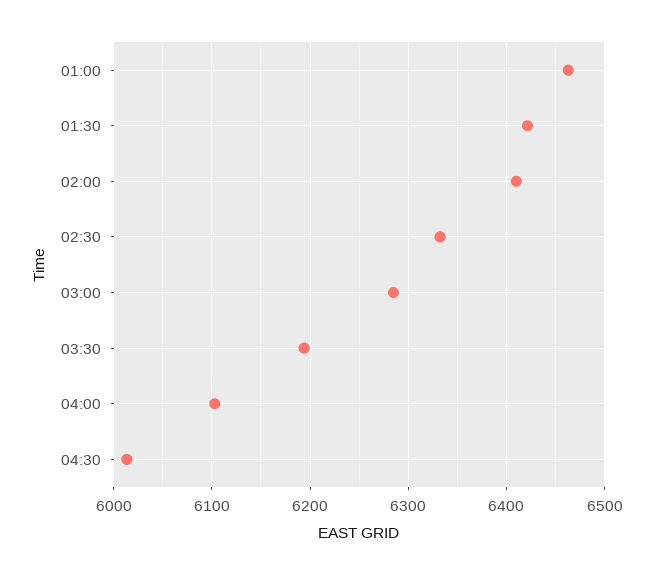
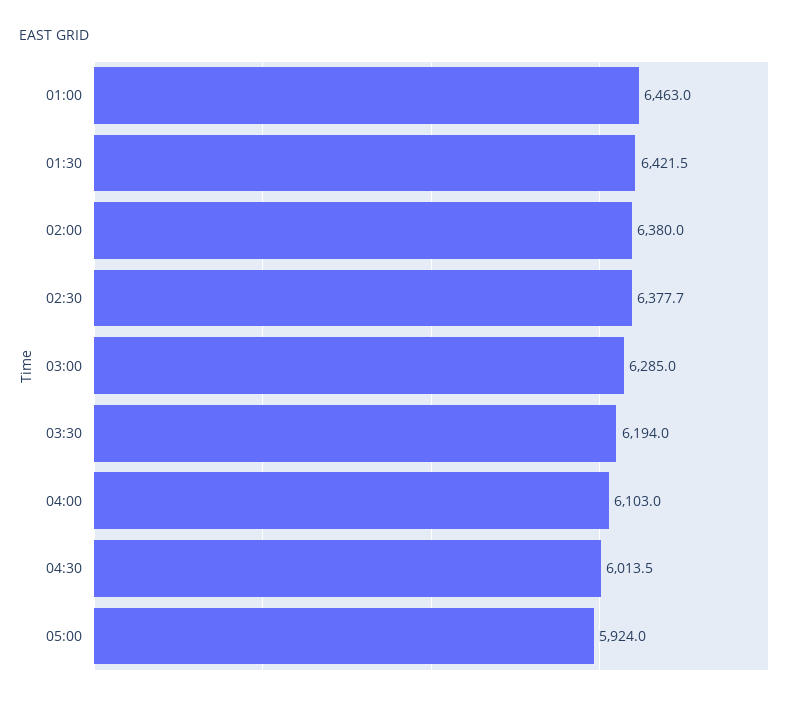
02:00: 6410 -> 6380
02:30: 6330 -> 6377.7
05:00: none -> 5924

